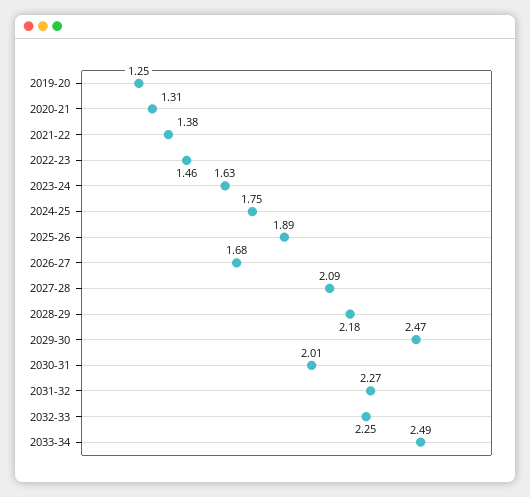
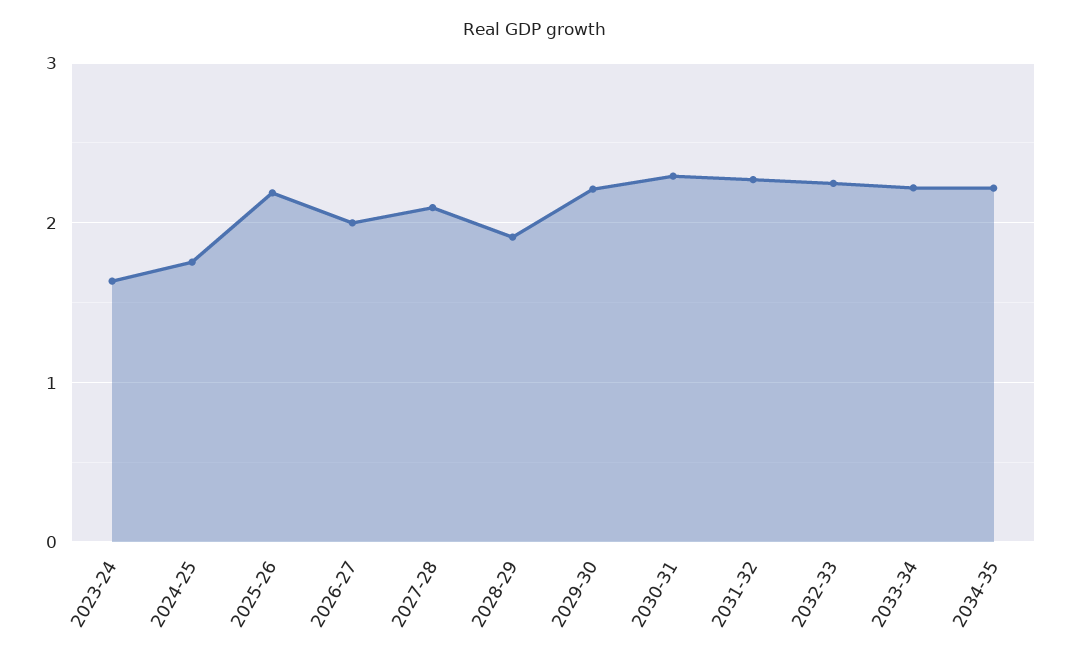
2019-20: 1.25 -> none
2020-21: 1.31 -> none
2021-22: 1.38 -> none
2022-23: 1.46 -> none
2025-26: 1.89 -> 2.2
2026-27: 1.68 -> 2
2028-29: 2.18 -> 1.9
2029-30: 2.47 -> 2.2
2030-31: 2.01 -> 2.3
2033-34: 2.49 -> 2.2
2034-35: none -> 2.2

